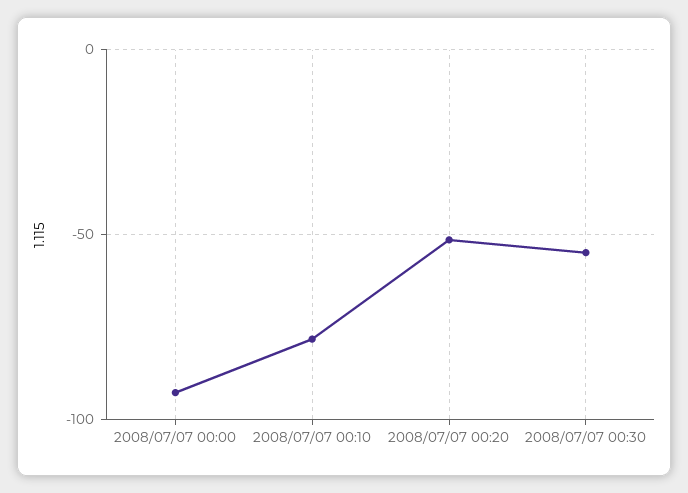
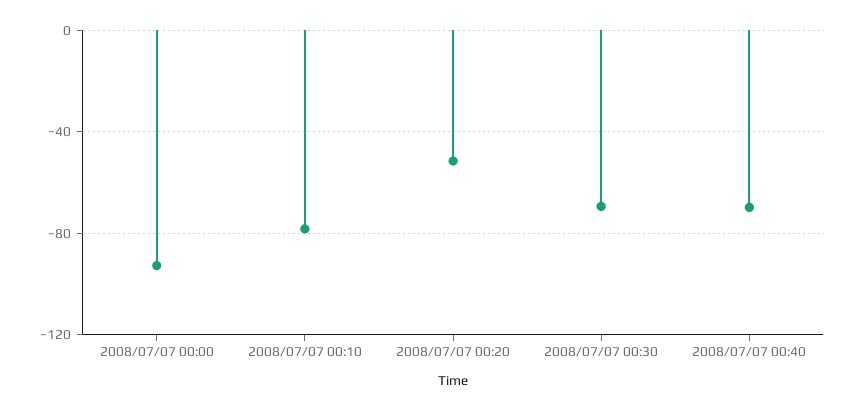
2008/07/07 00:30: -55 -> -70
2008/07/07 00:40: none -> -70

